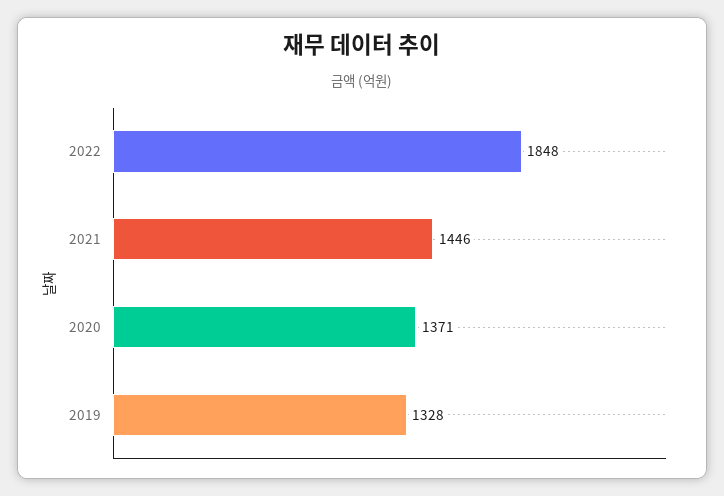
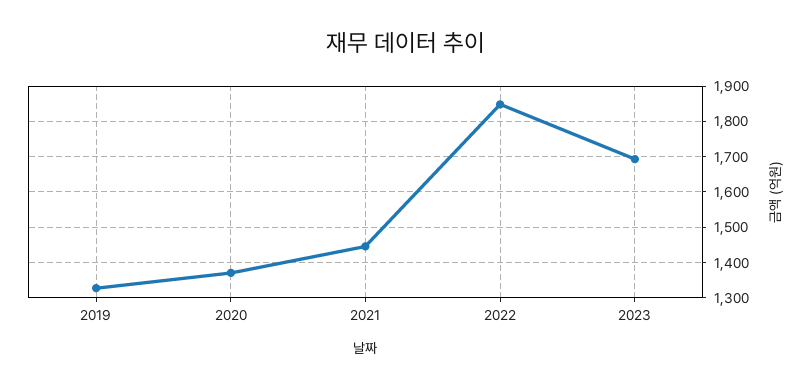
2023: none -> 1700

